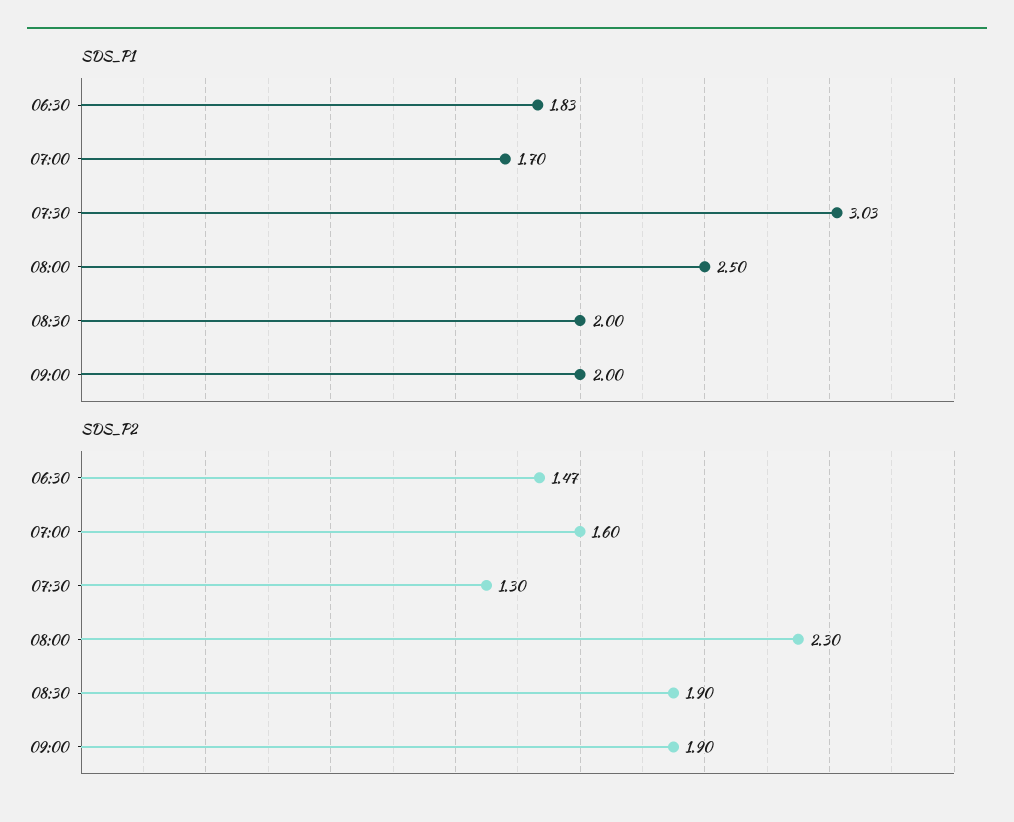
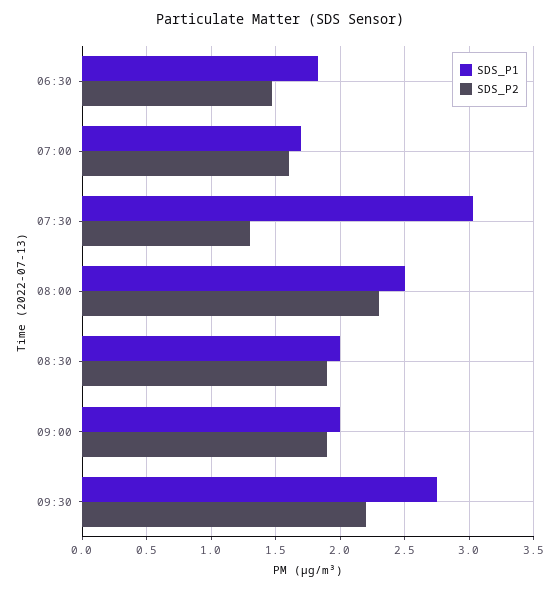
SDS_P1, 09:30: none -> 2.75
SDS_P2, 09:30: none -> 2.2

